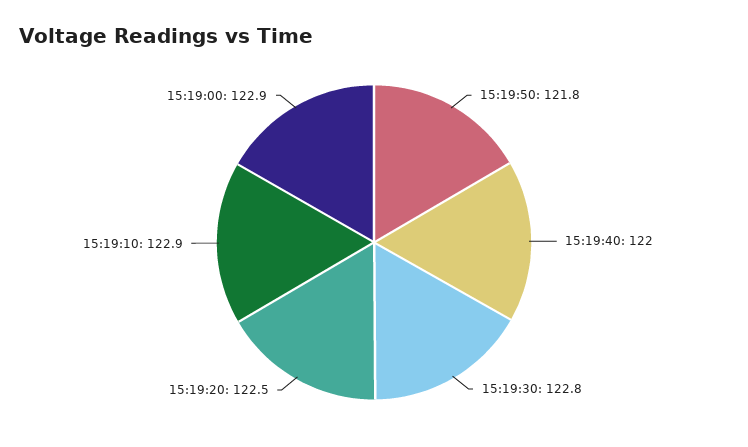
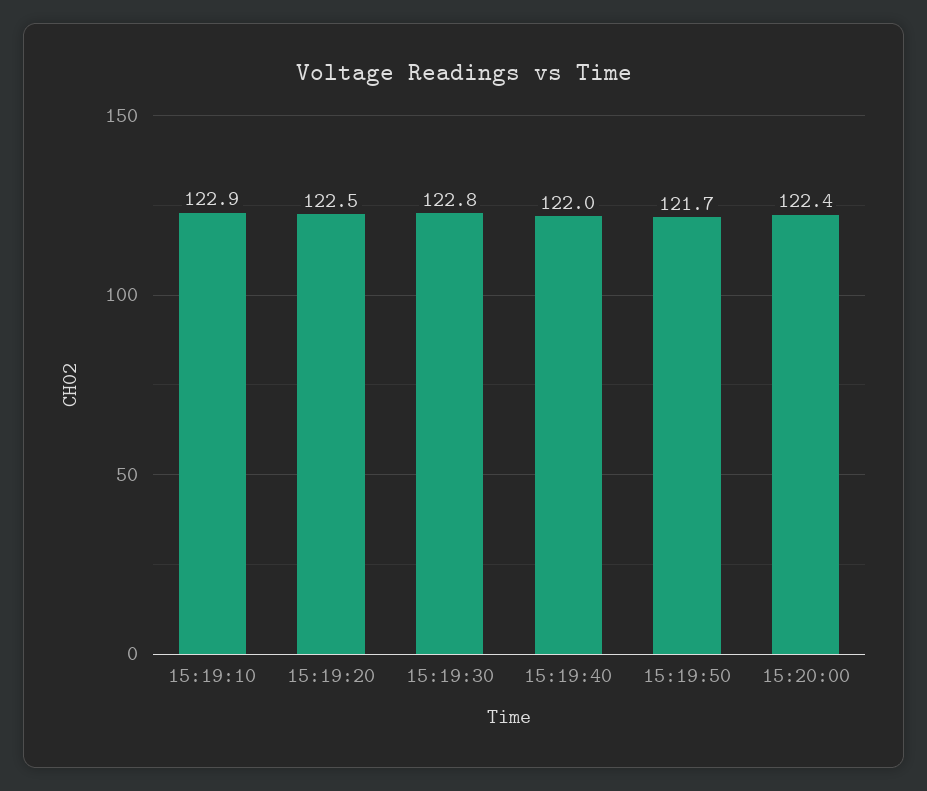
15:19:50: 121.8 -> 121.7
15:19:00: 122.9 -> none
15:20:00: none -> 122.4

